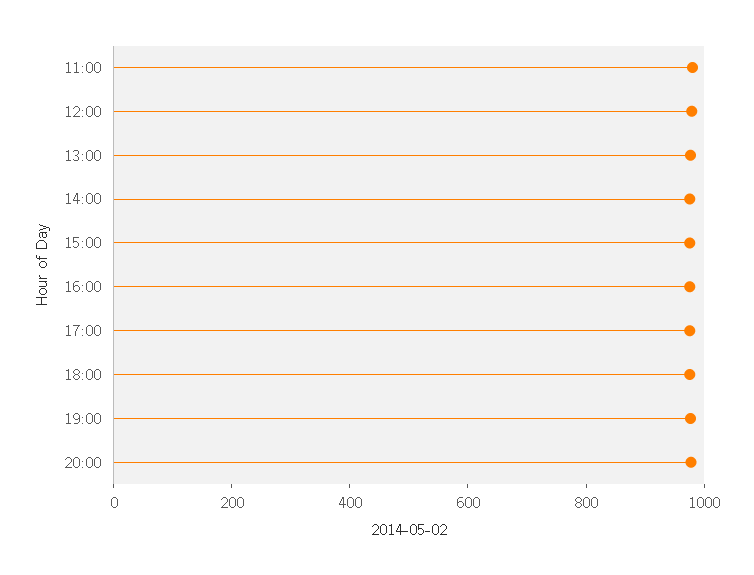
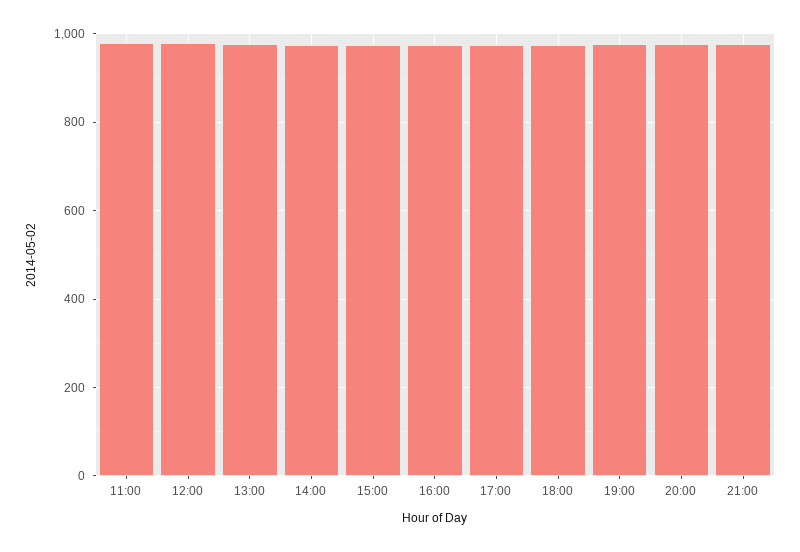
21:00: none -> 980

